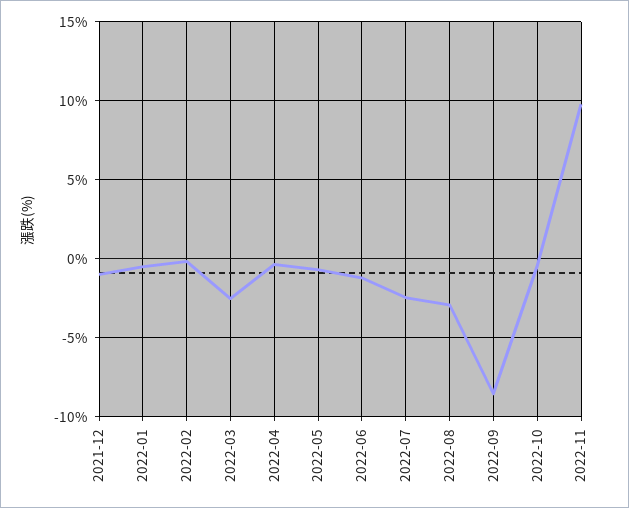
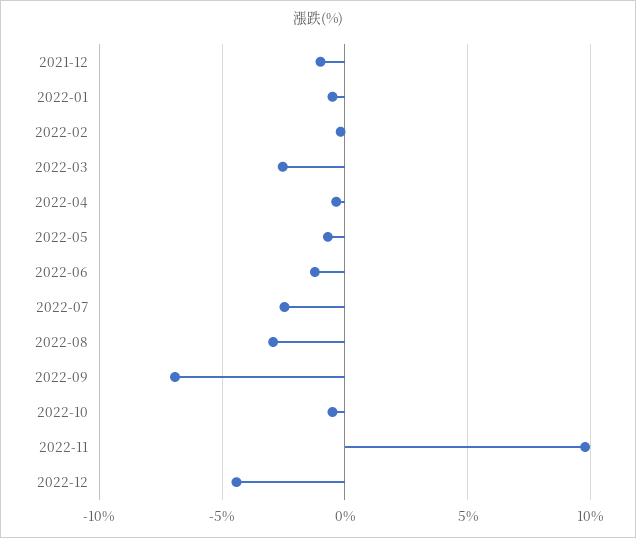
2022-09: -8.5 -> -7
2022-12: none -> -4.5

